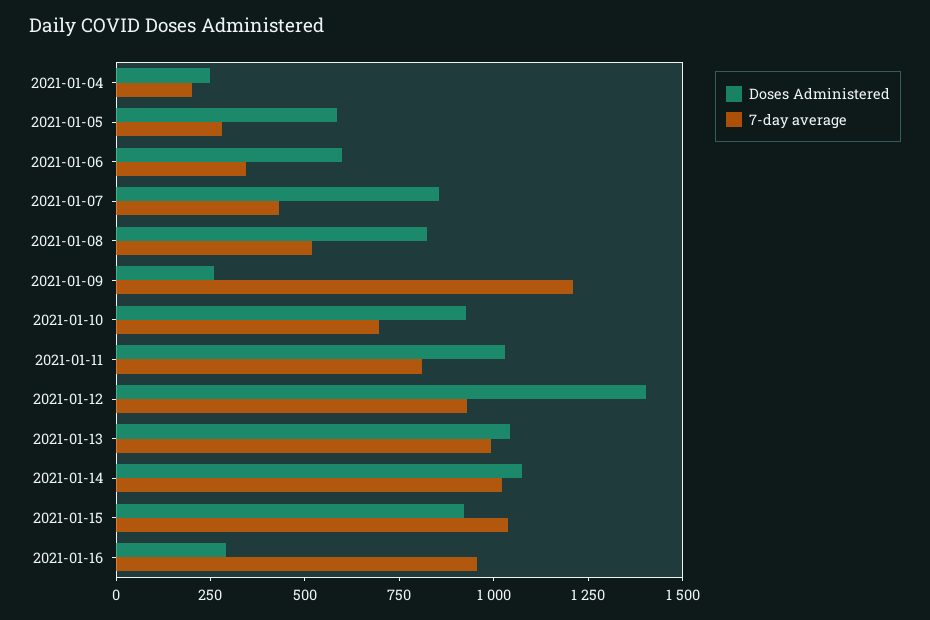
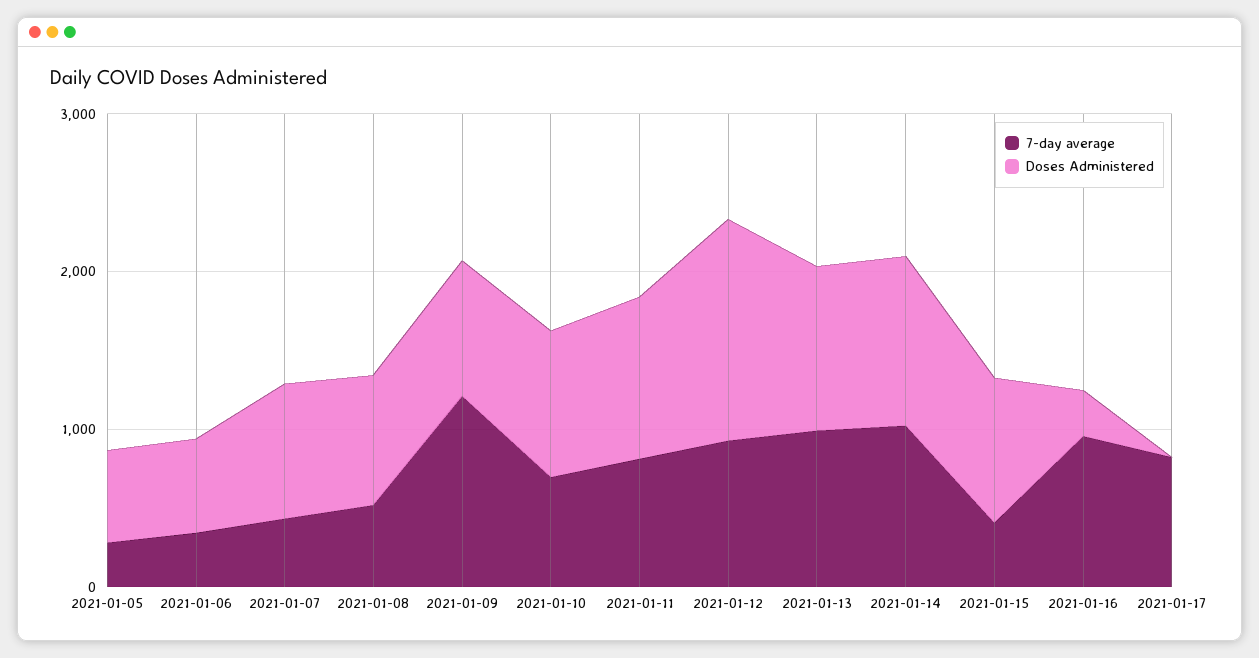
Doses Administered, 2021-01-04: 250 -> none
7-day average, 2021-01-04: 200 -> none
Doses Administered, 2021-01-09: 250 -> 800
7-day average, 2021-01-15: 1050 -> 400
7-day average, 2021-01-17: none -> 800
Doses Administered, 2021-01-17: none -> 0

